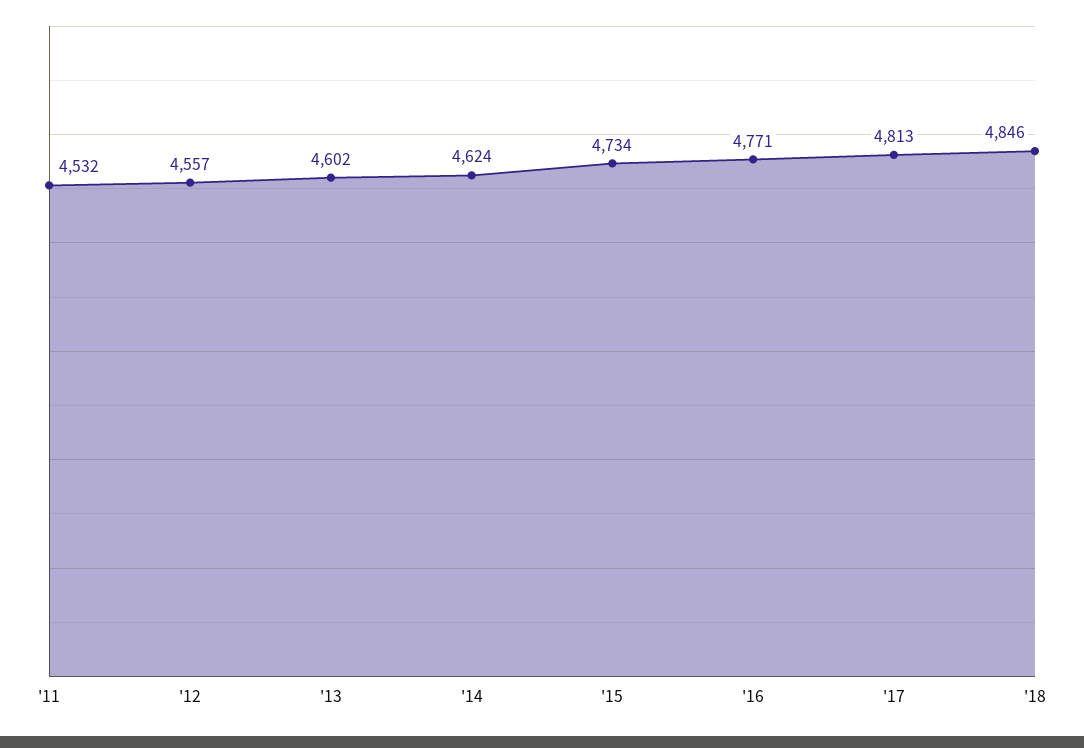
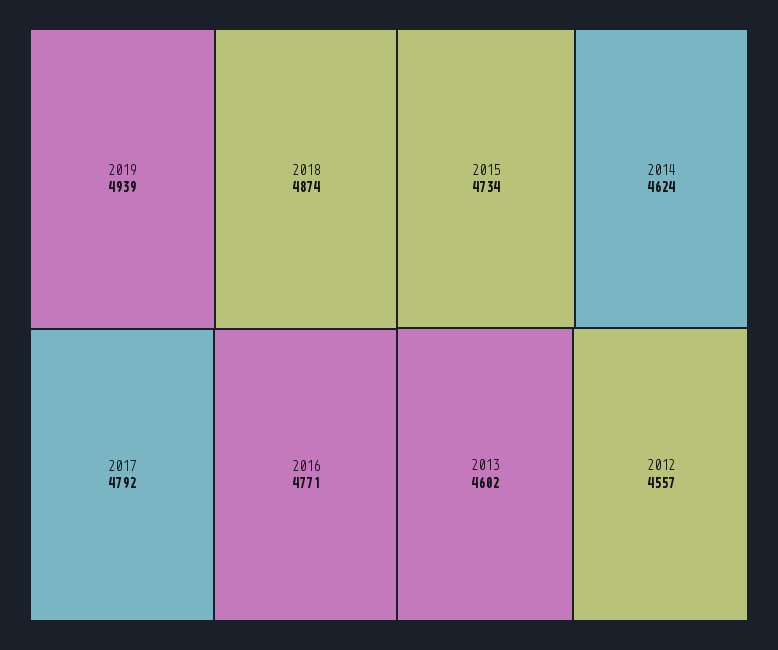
'11: 4532 -> none
'17: 4813 -> 4792
'18: 4846 -> 4874
2019: none -> 4939

